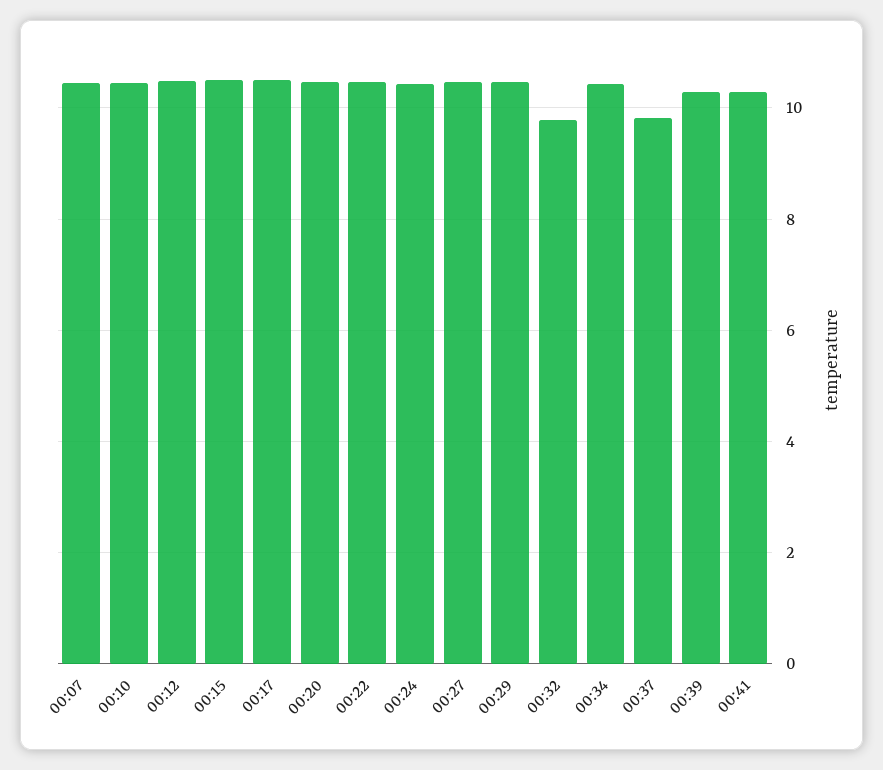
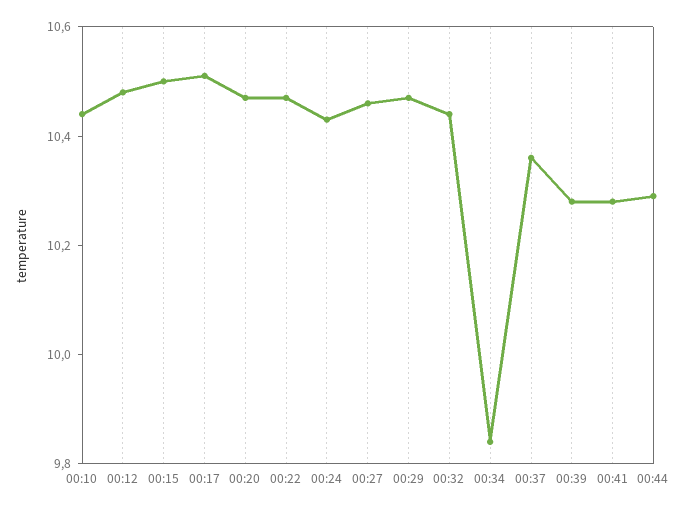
00:07: 10.4 -> none
00:32: 9.8 -> 10.45
00:34: 10.4 -> 9.85
00:37: 9.8 -> 10.35
00:44: none -> 10.3

